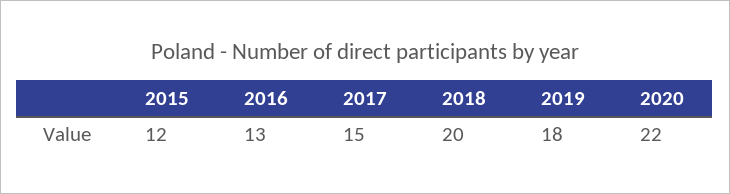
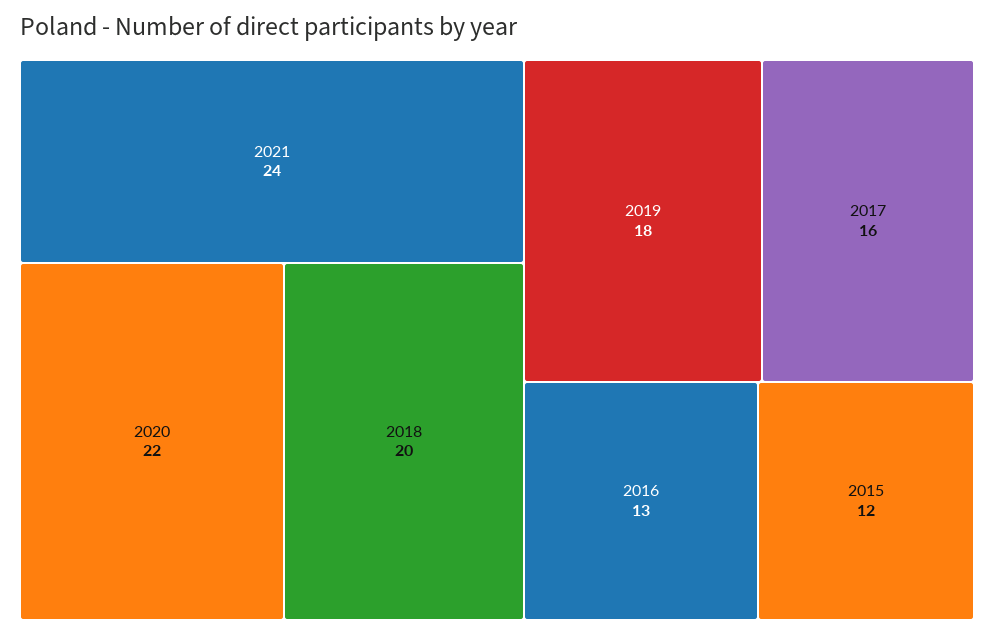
2017: 15 -> 16
2021: none -> 24

